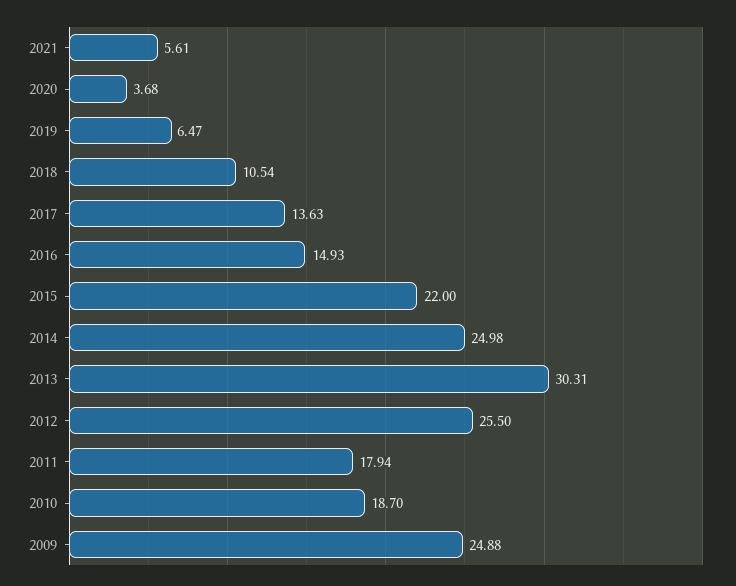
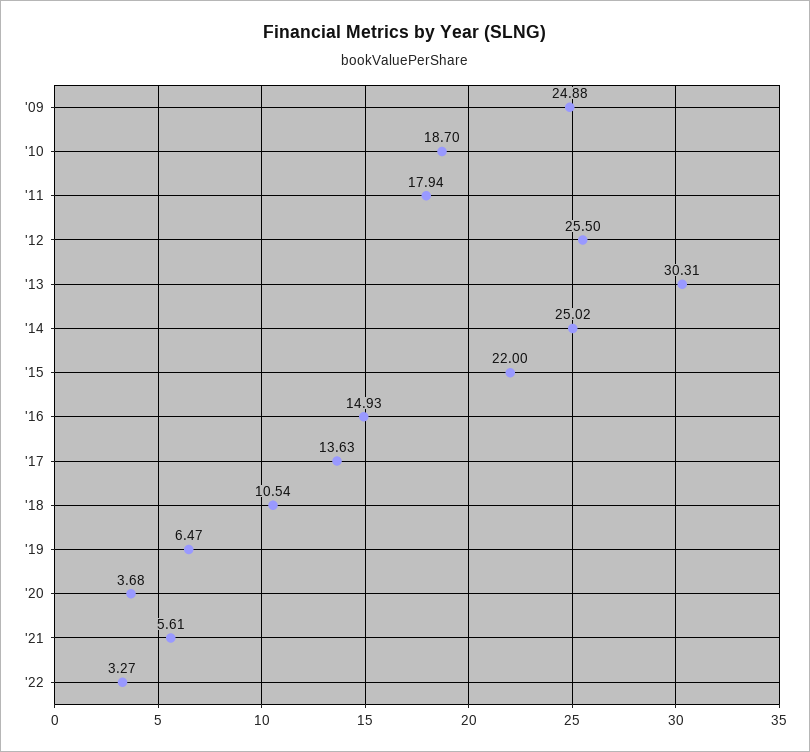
2014: 24.98 -> 25.02
'22: none -> 3.27

